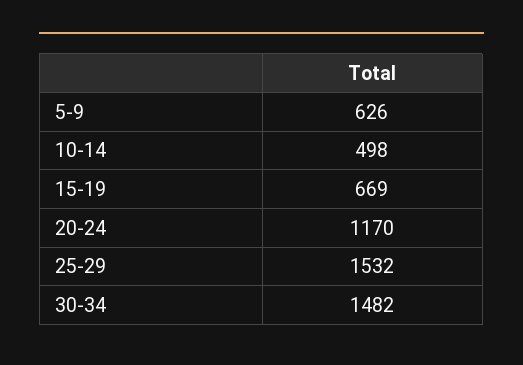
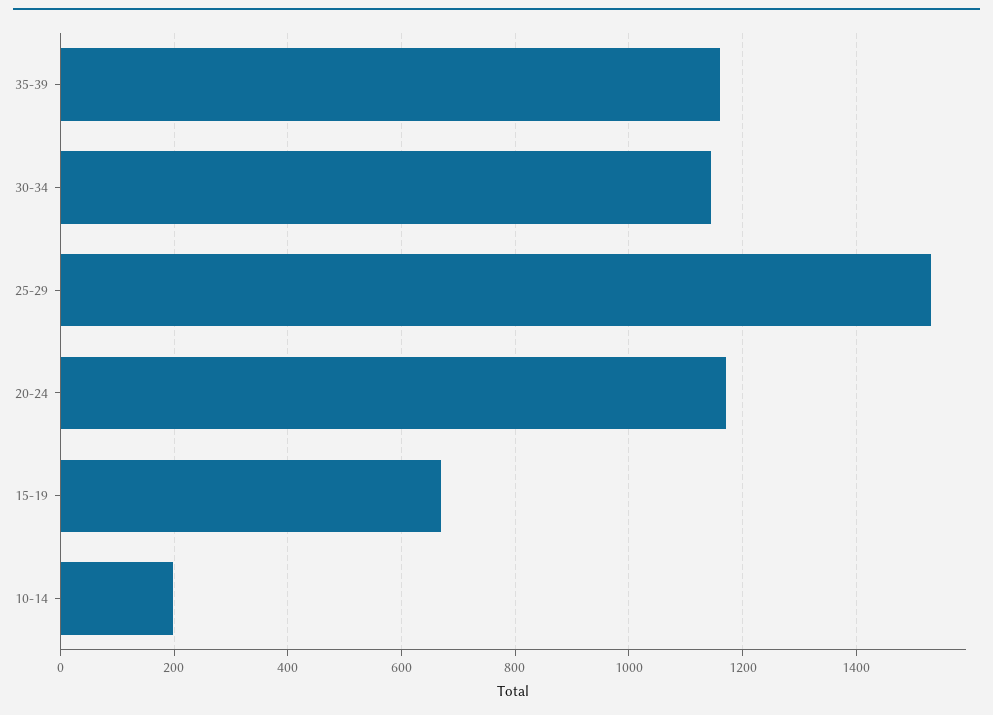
5-9: 626 -> none
10-14: 498 -> 200
30-34: 1482 -> 1140
35-39: none -> 1160

